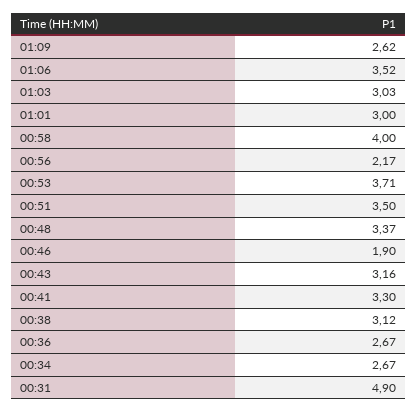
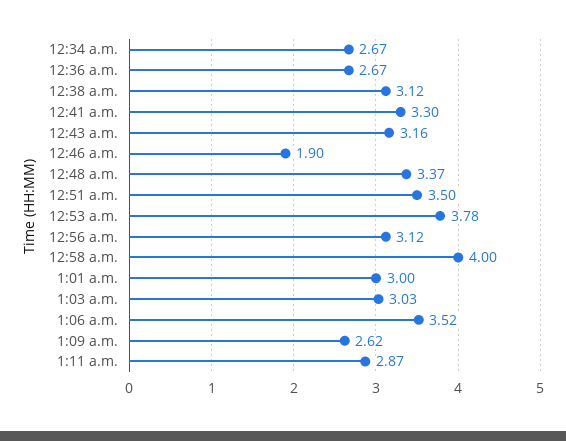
00:56: 2.17 -> 3.12
00:53: 3.71 -> 3.78
00:31: 4.9 -> none
1:11 a.m.: none -> 2.87

